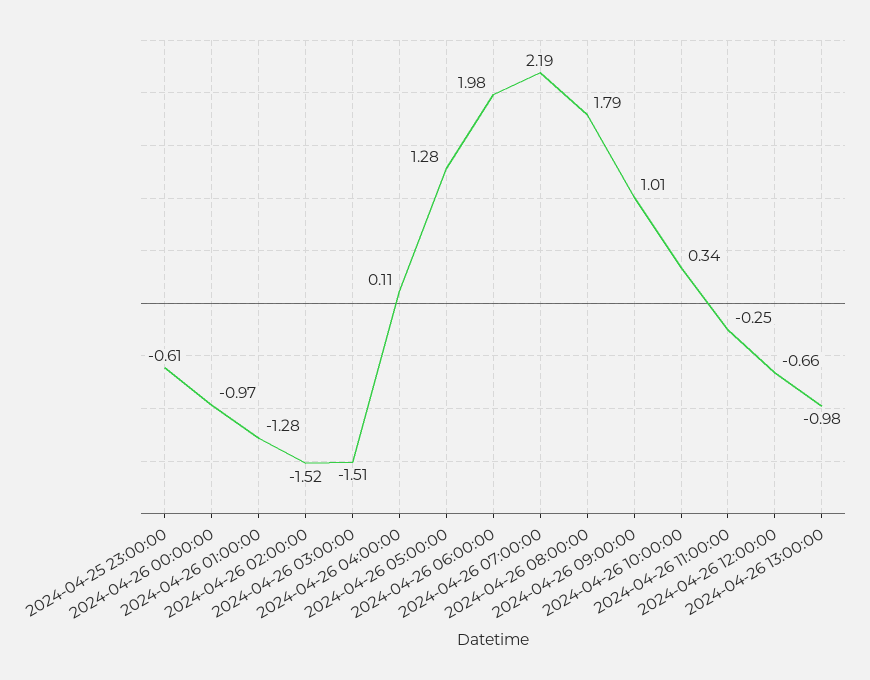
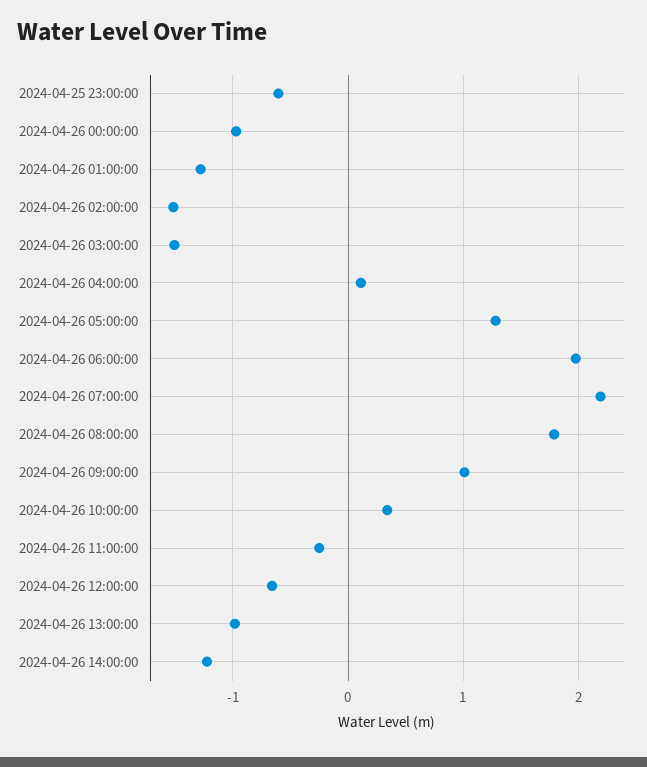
2024-04-26 14:00:00: none -> -1.2

